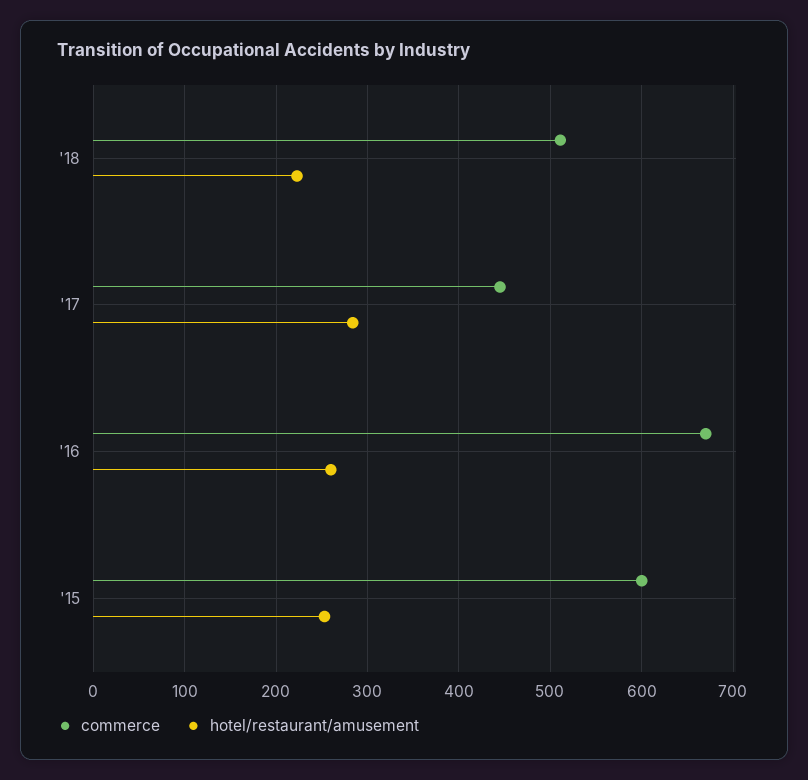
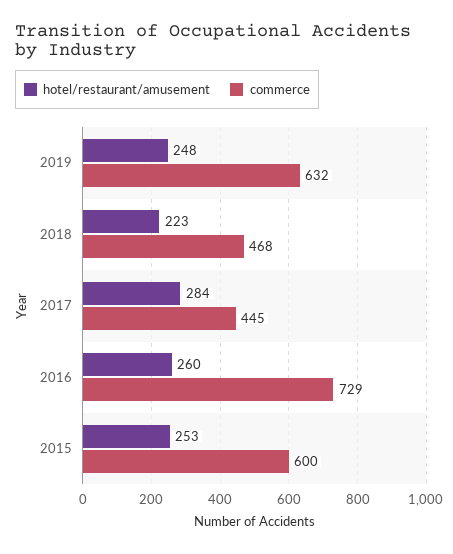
commerce, '18: 510 -> 468
commerce, '16: 670 -> 729
hotel/restaurant/amusement, 2019: none -> 248
commerce, 2019: none -> 632

